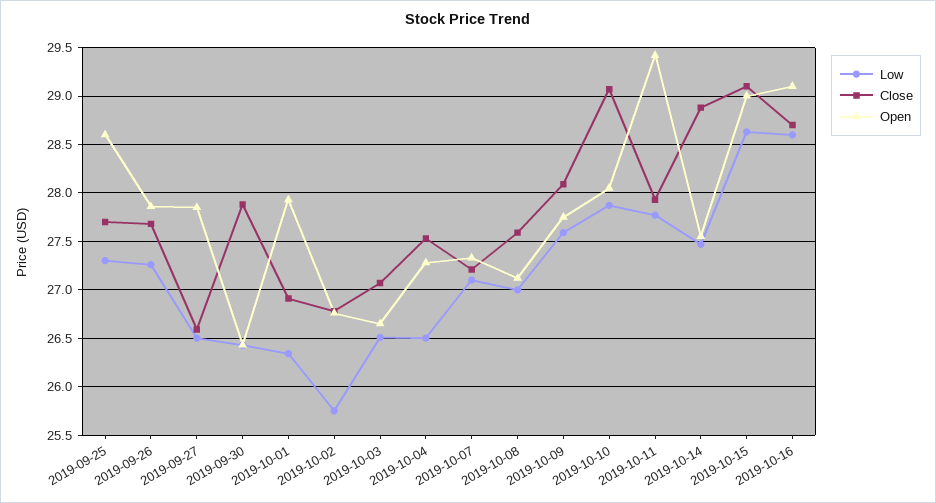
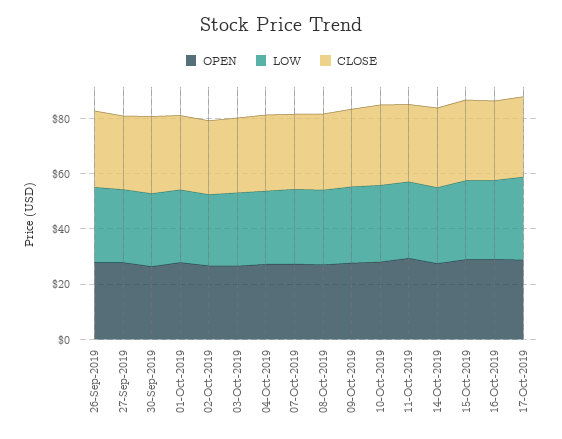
Low, 2019-09-25: 27.3 -> none
Close, 2019-09-25: 27.7 -> none
Open, 2019-09-25: 28.6 -> none
Open, 17-Oct-2019: none -> 30
Low, 17-Oct-2019: none -> 30
Close, 17-Oct-2019: none -> 30

